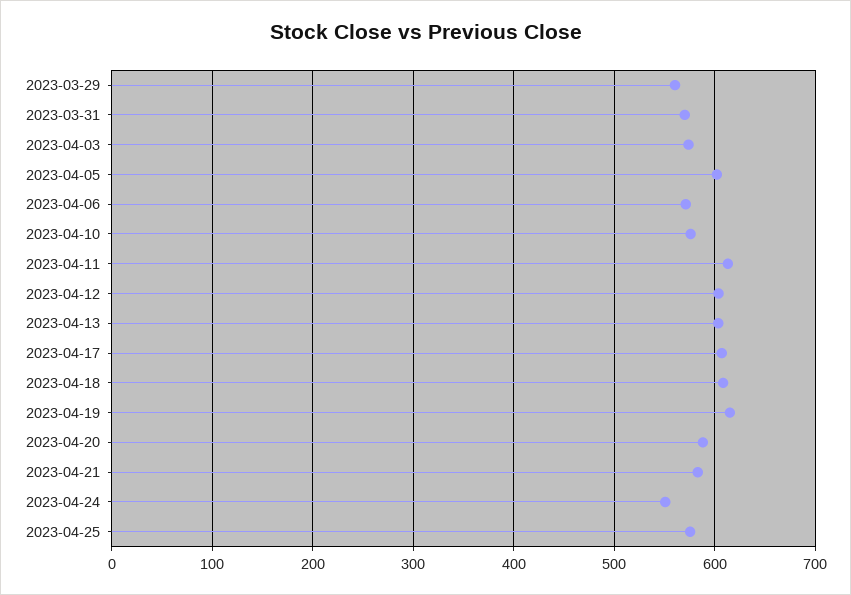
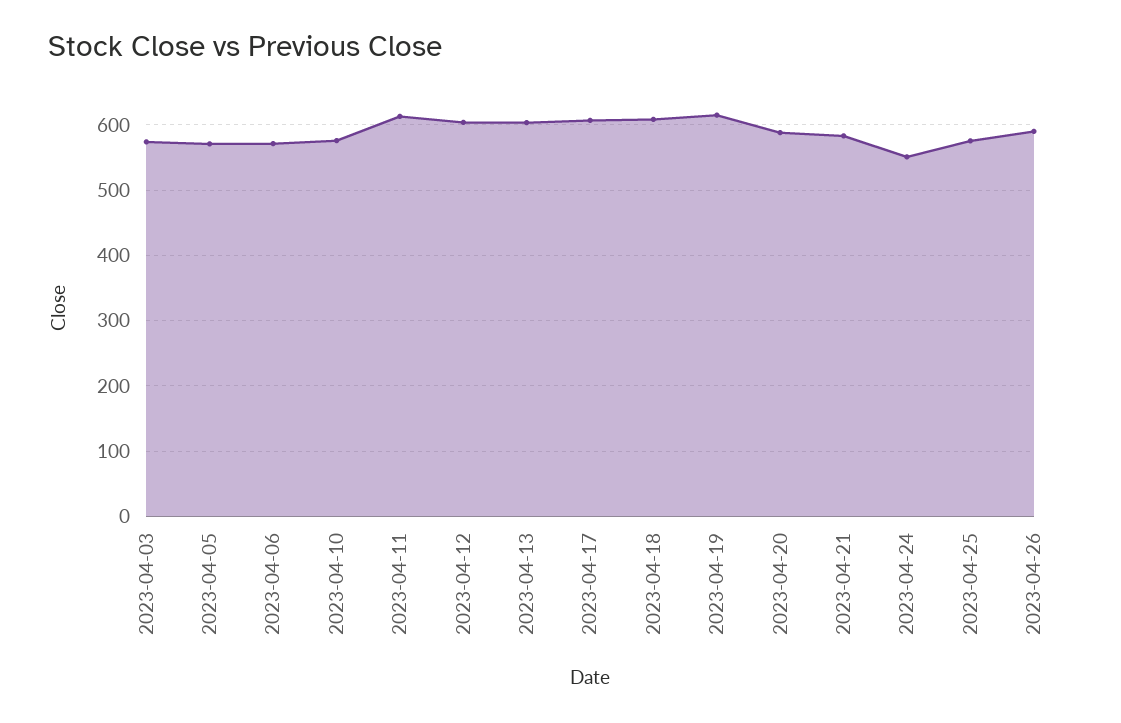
2023-03-29: 560 -> none
2023-03-31: 570 -> none
2023-04-05: 600 -> 570
2023-04-26: none -> 590

